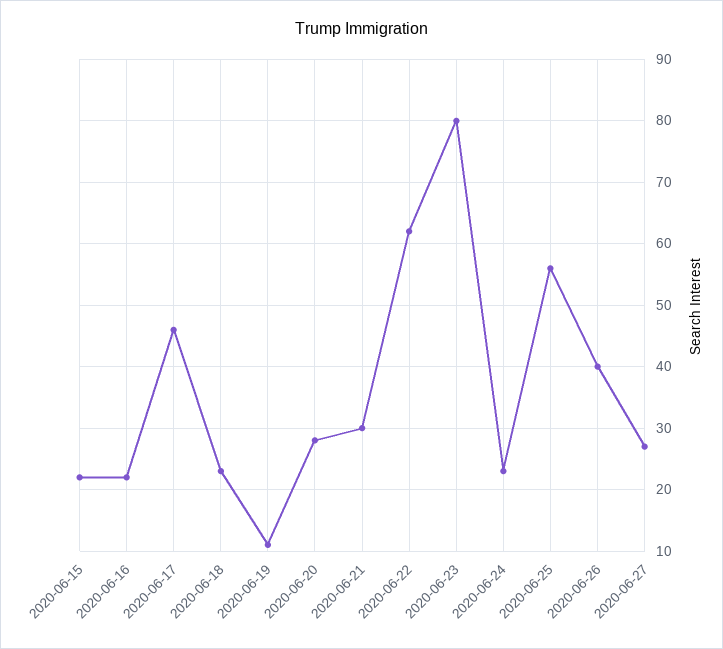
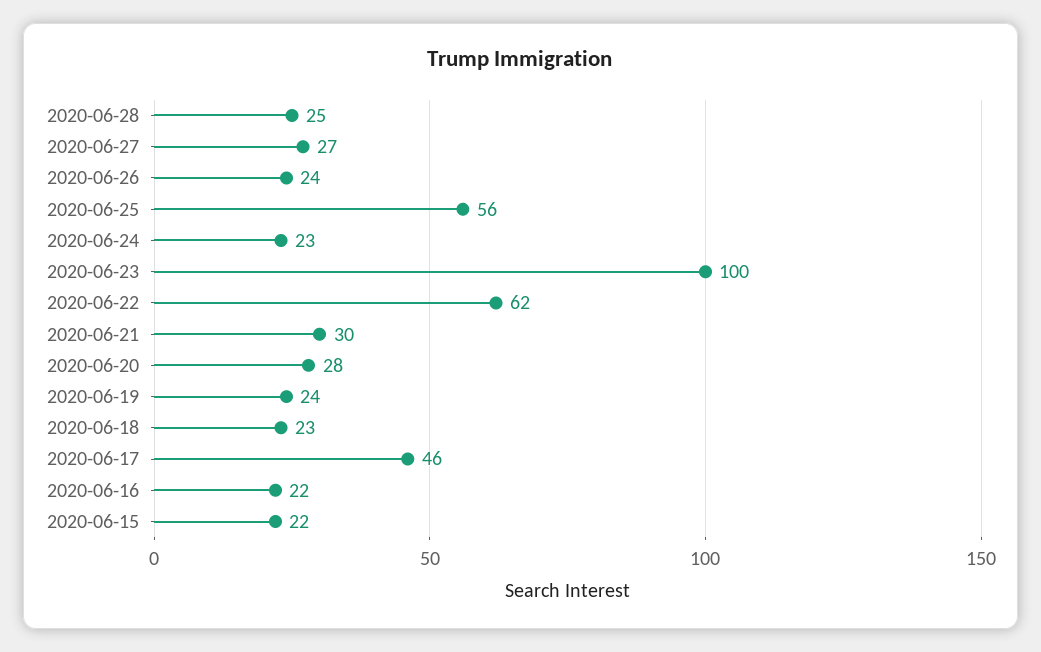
2020-06-19: 11 -> 24
2020-06-23: 80 -> 100
2020-06-26: 40 -> 24
2020-06-28: none -> 25

